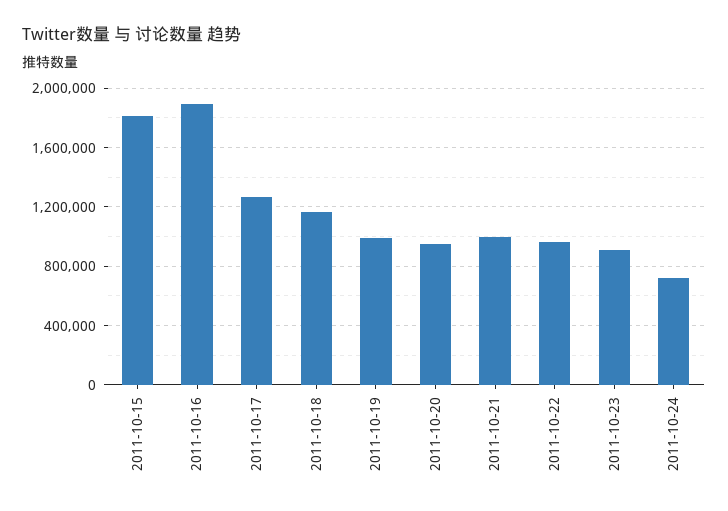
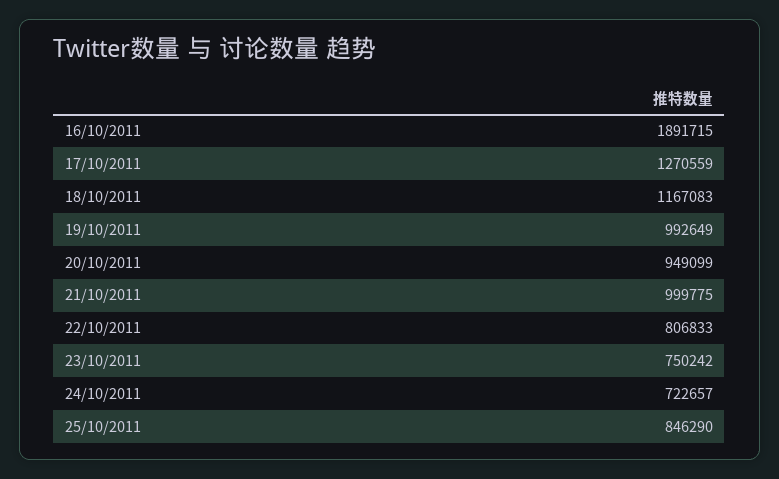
2011-10-15: 1800000 -> none
2011-10-22: 950000 -> 806833
2011-10-23: 900000 -> 750242
25/10/2011: none -> 846290

